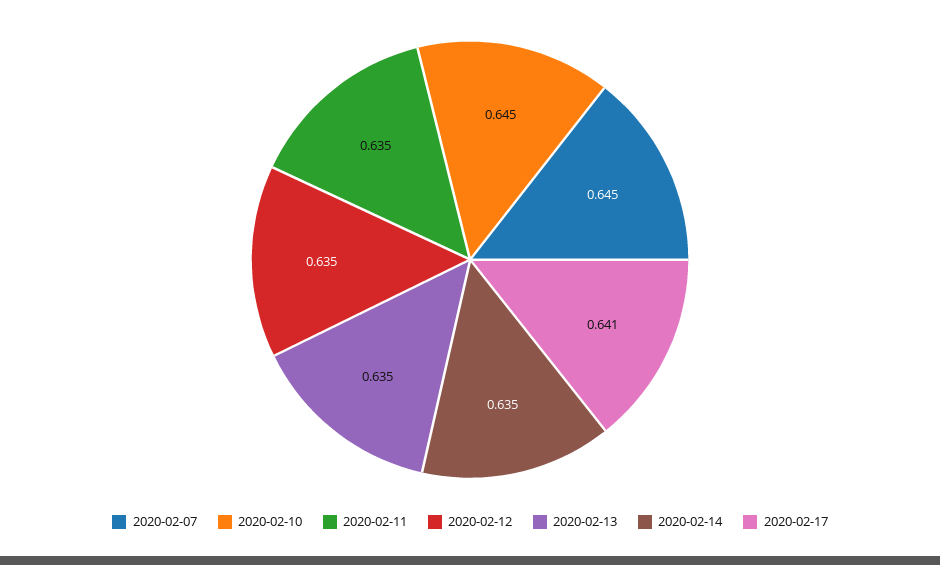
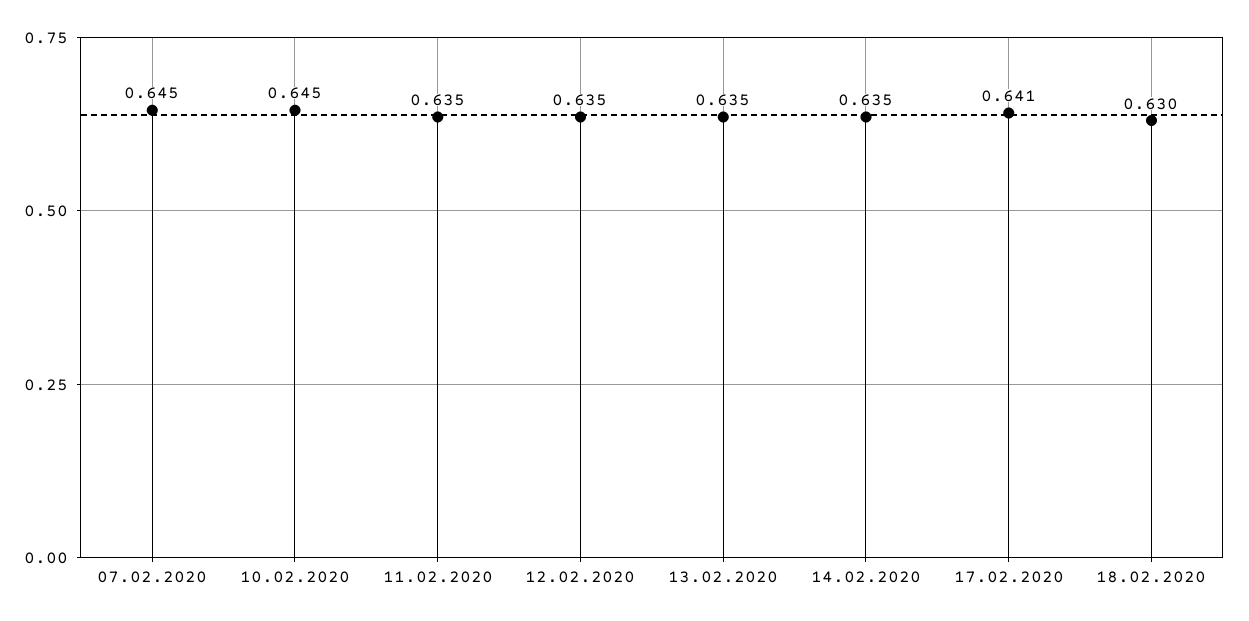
18.02.2020: none -> 0.63

